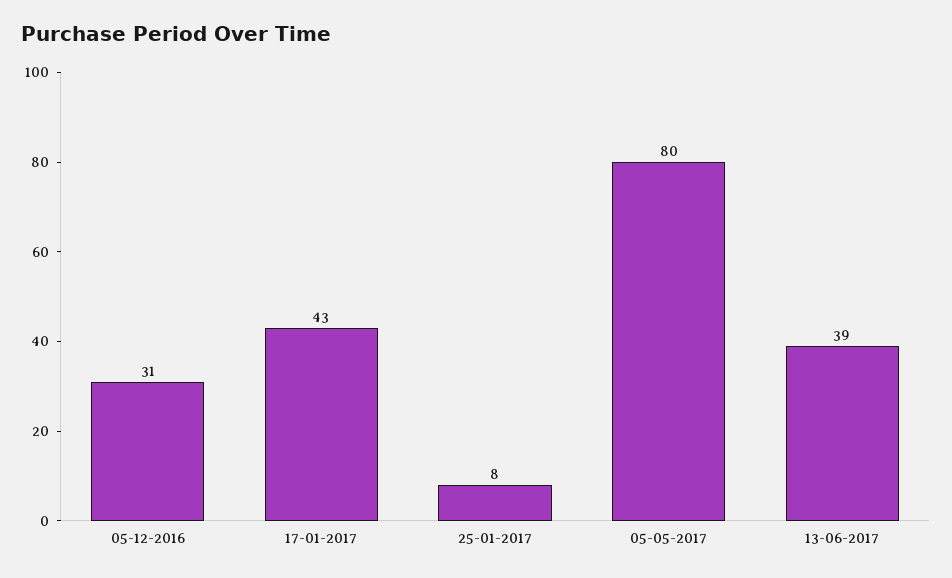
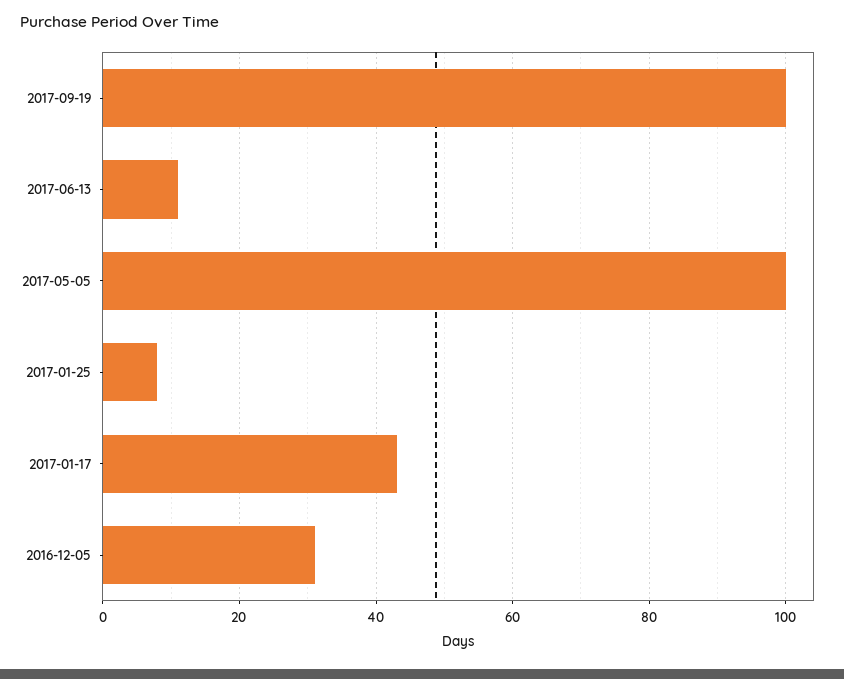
05-05-2017: 80 -> 100
13-06-2017: 39 -> 10
2017-09-19: none -> 100

